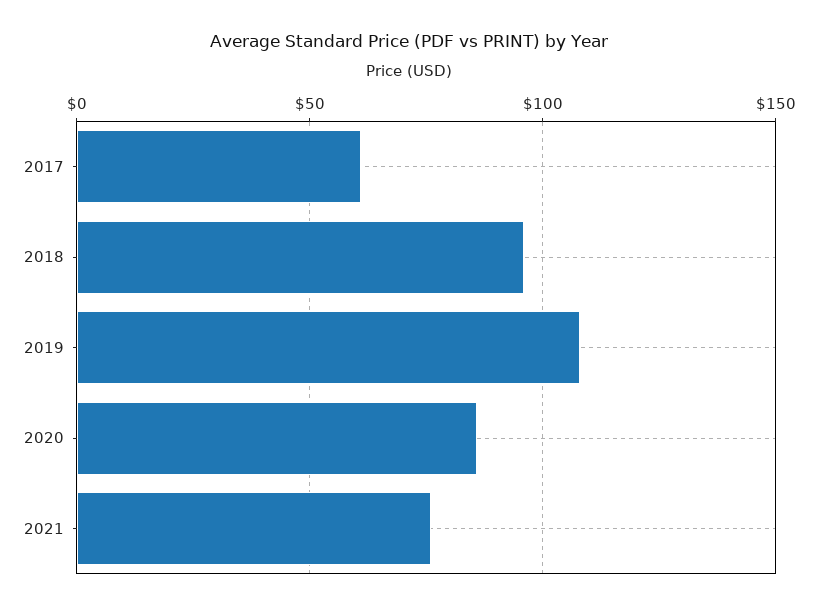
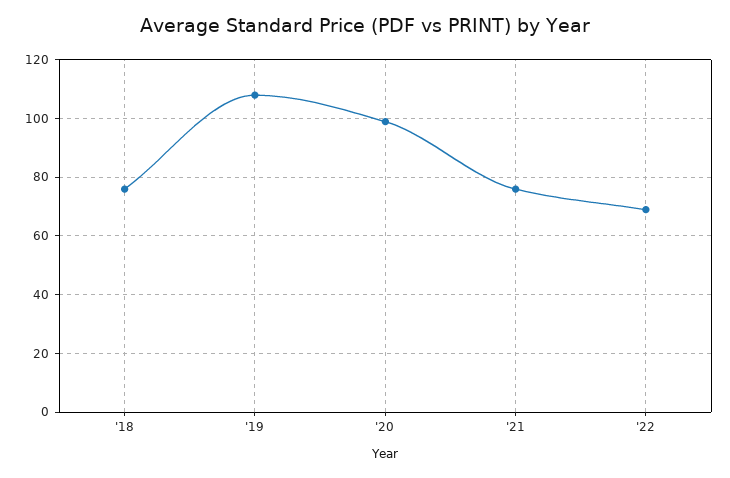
2017: 60 -> none
2018: 95 -> 75
2020: 85 -> 100
'22: none -> 70

